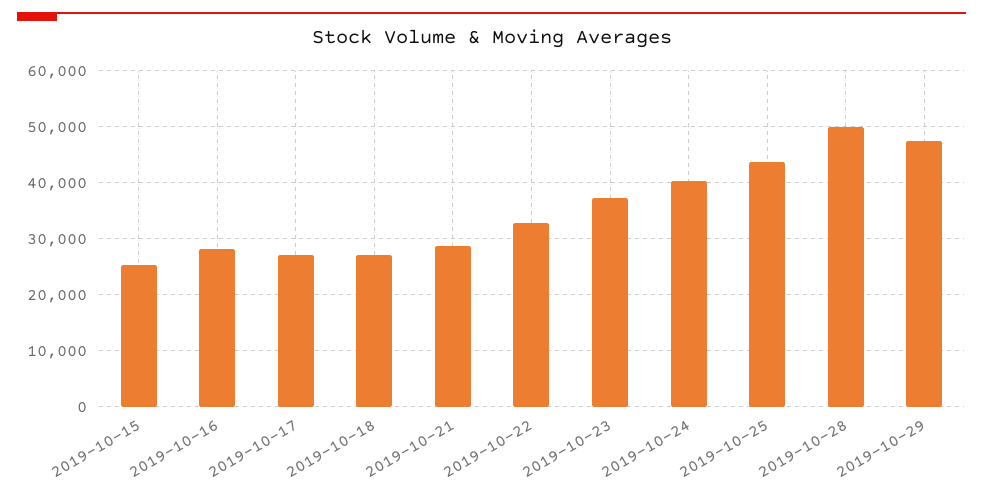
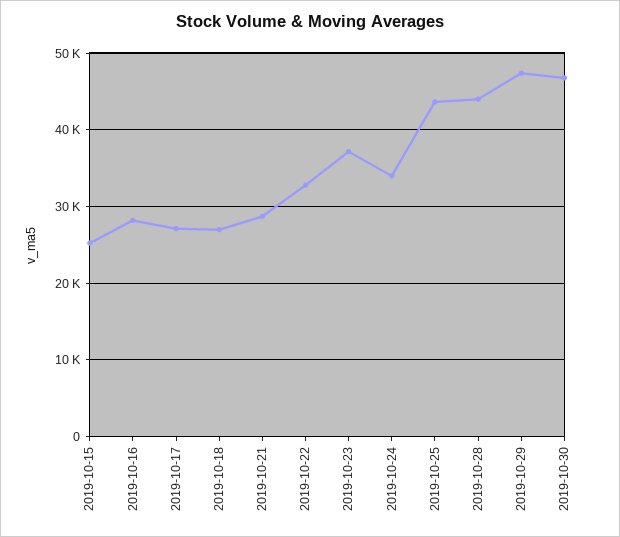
2019-10-24: 40000 -> 34000
2019-10-28: 50000 -> 44000
2019-10-30: none -> 47000

